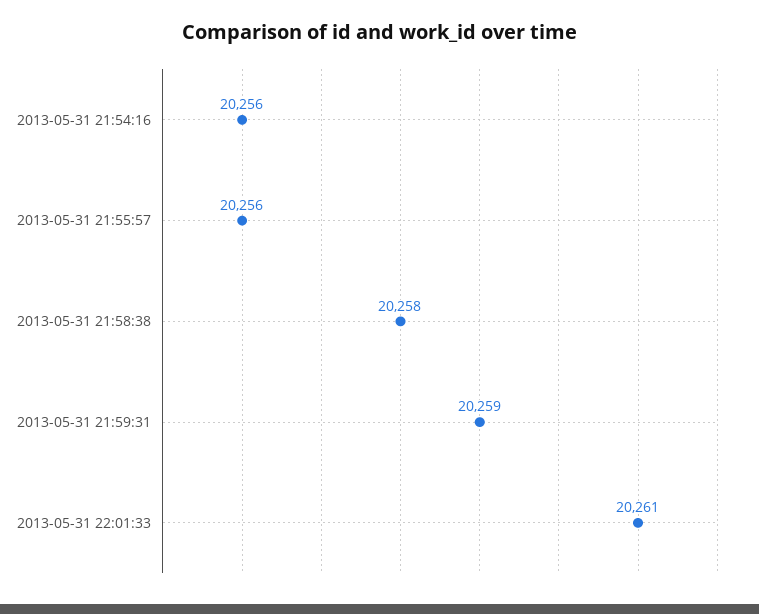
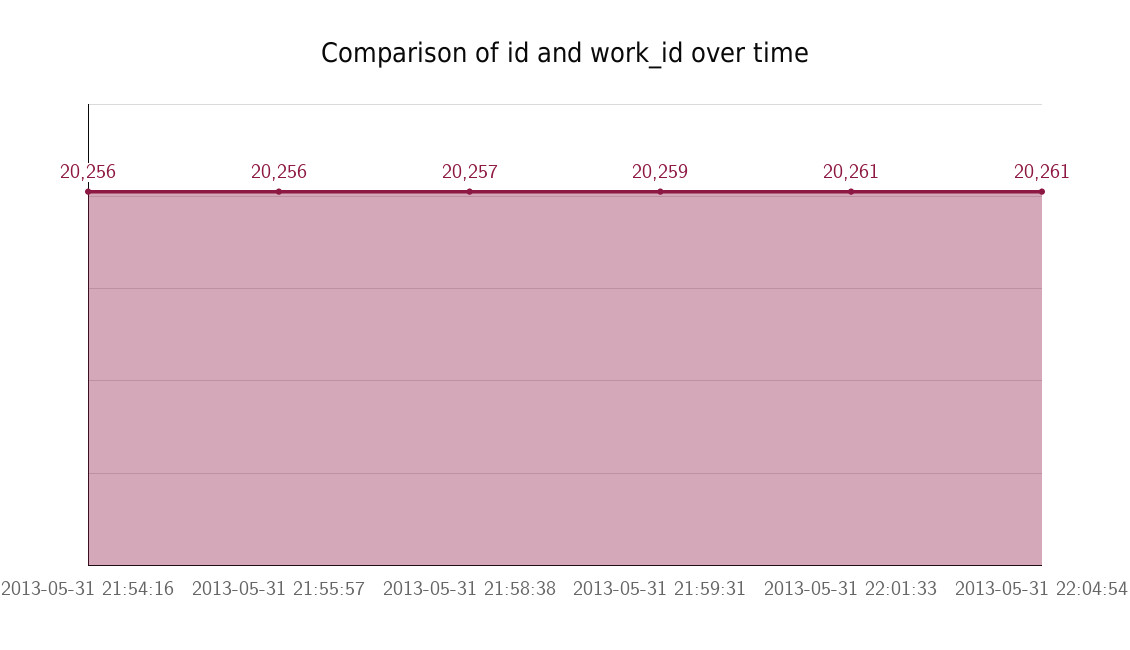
2013-05-31 21:58:38: 20258 -> 20257
2013-05-31 22:04:54: none -> 20261

